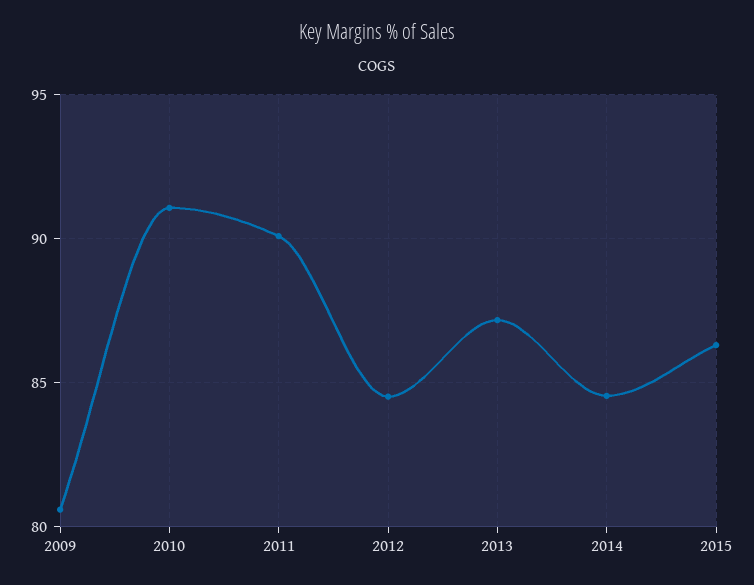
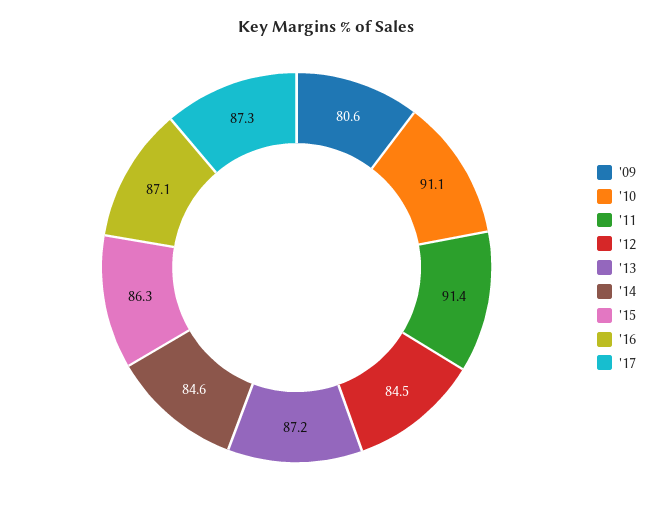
2011: 90 -> 91.4
'16: none -> 87.1
'17: none -> 87.3

